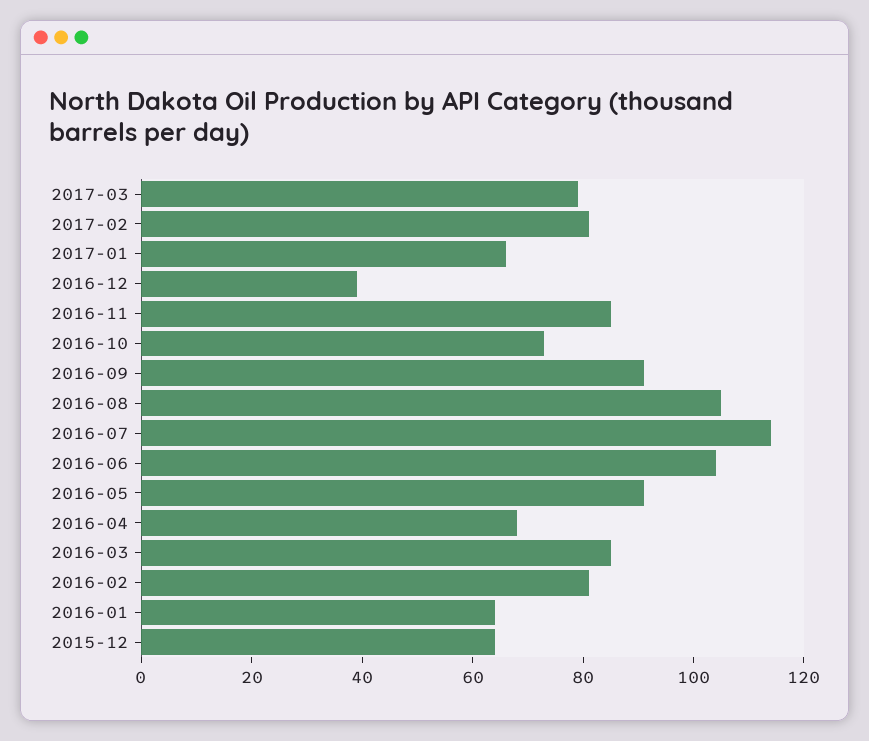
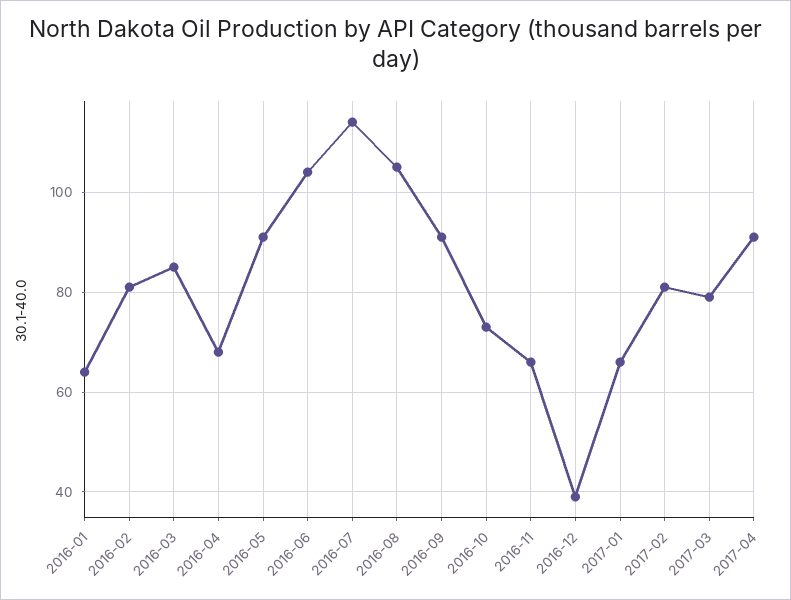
2016-11: 85 -> 65
2015-12: 65 -> none
2017-04: none -> 90

